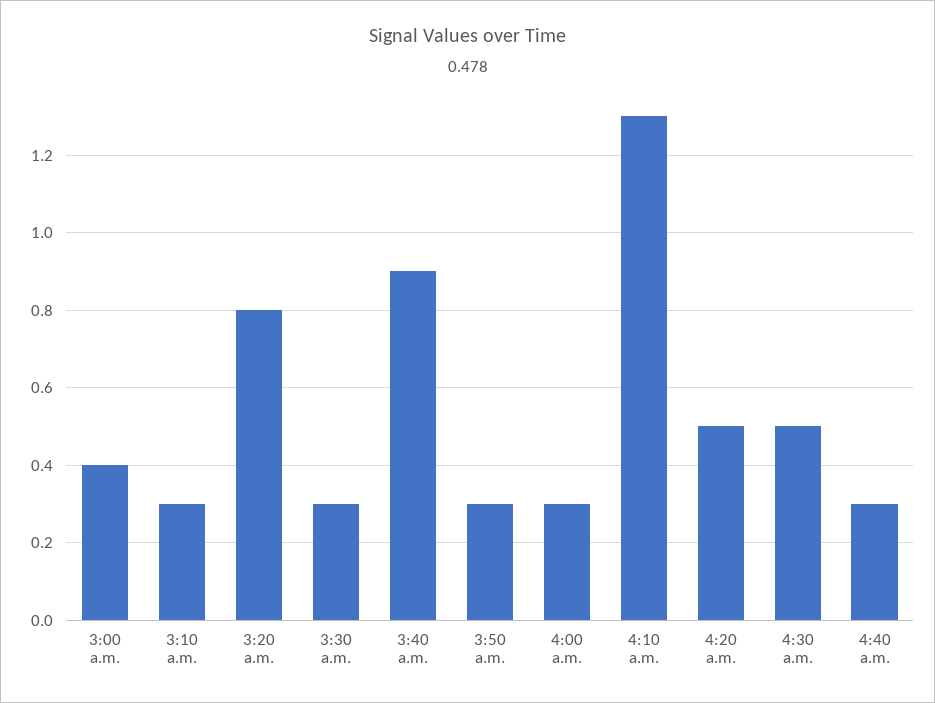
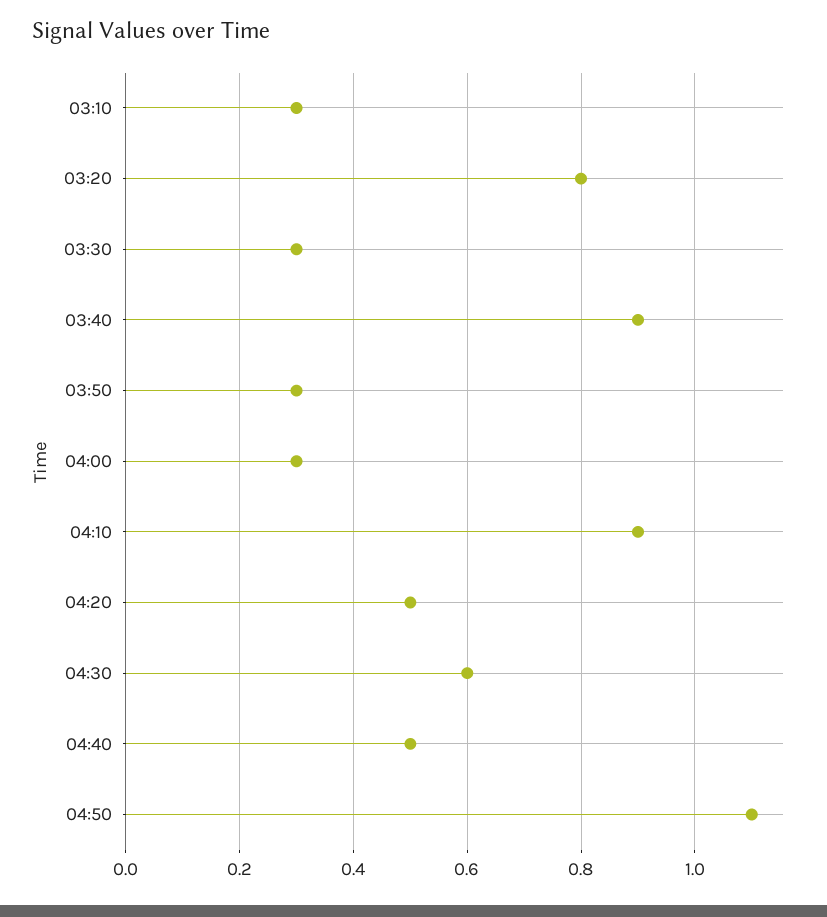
3:00 a.m.: 0.4 -> none
4:10 a.m.: 1.3 -> 0.9
4:30 a.m.: 0.5 -> 0.6
4:40 a.m.: 0.3 -> 0.5
04:50: none -> 1.1

